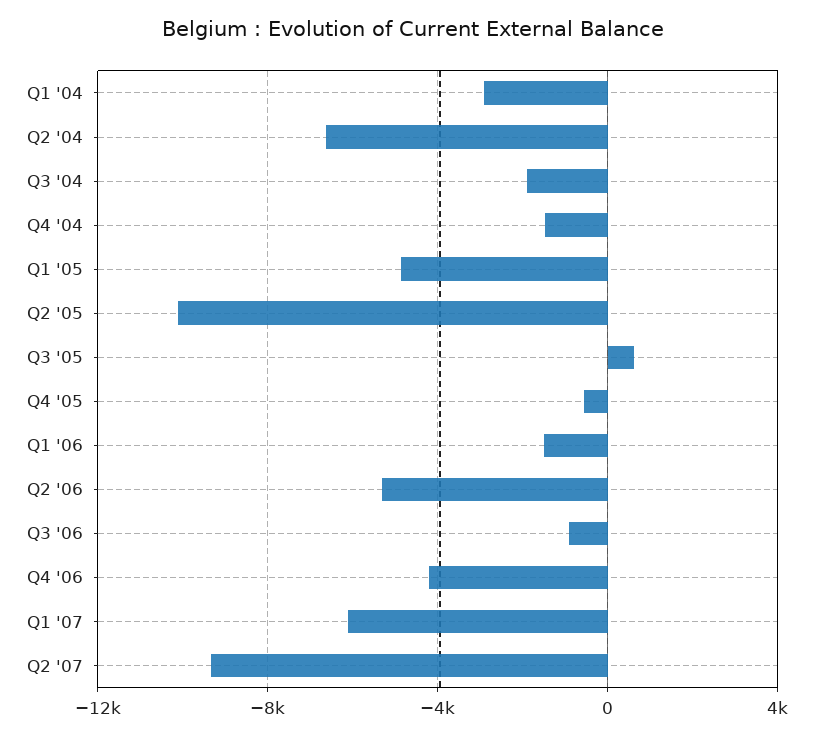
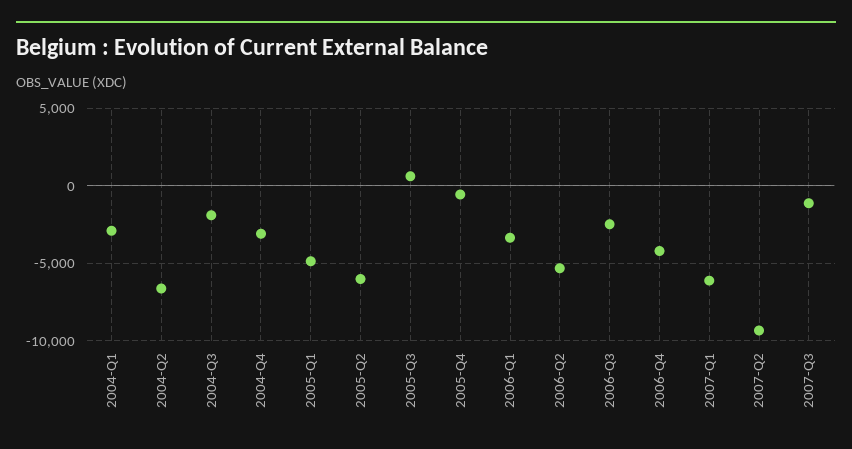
Q4 '04: -1500 -> -3000
Q2 '05: -10000 -> -6000
Q1 '06: -1500 -> -3500
Q3 '06: -1000 -> -2500
2007-Q3: none -> -1000

